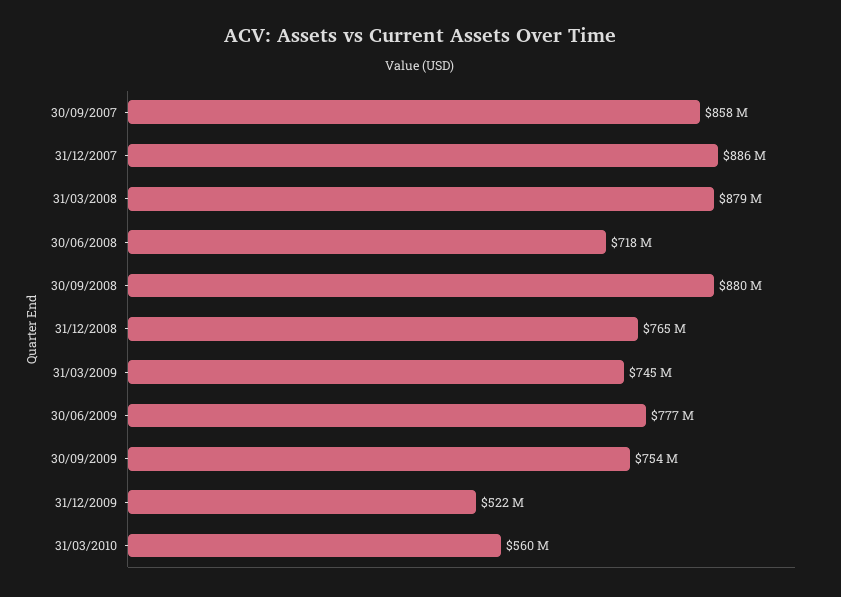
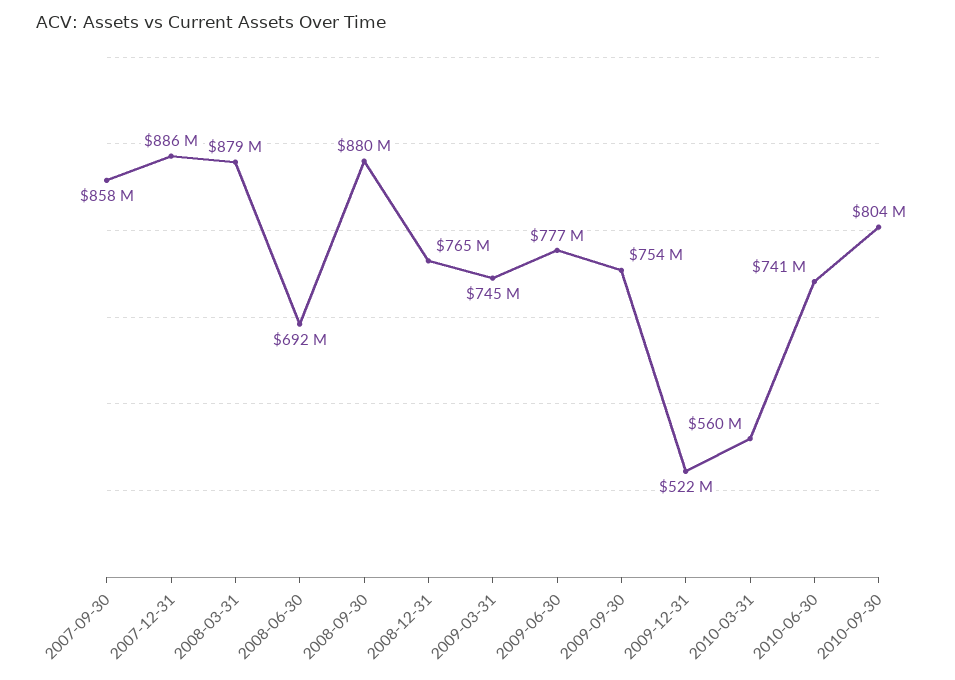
30/06/2008: 718000000 -> 692000000
2010-06-30: none -> 741000000
2010-09-30: none -> 804000000

